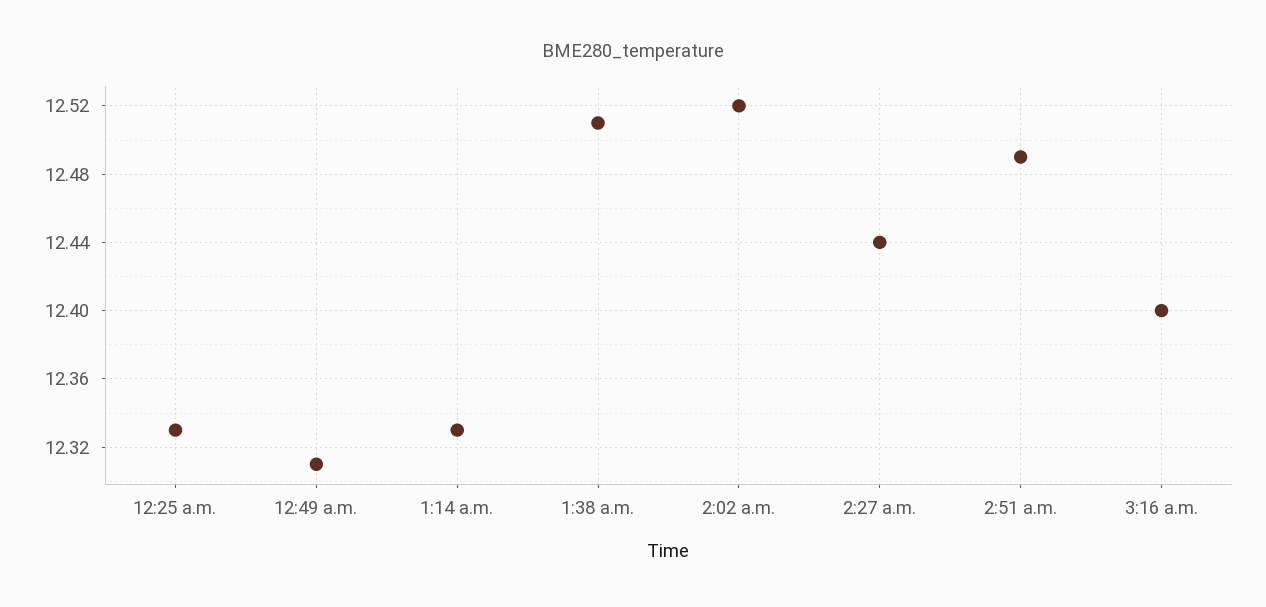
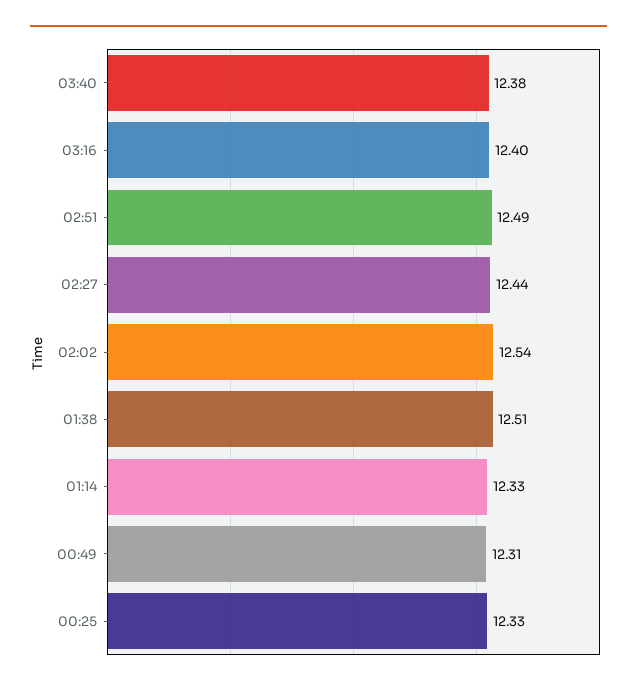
2:02 a.m.: 12.52 -> 12.54
03:40: none -> 12.38

